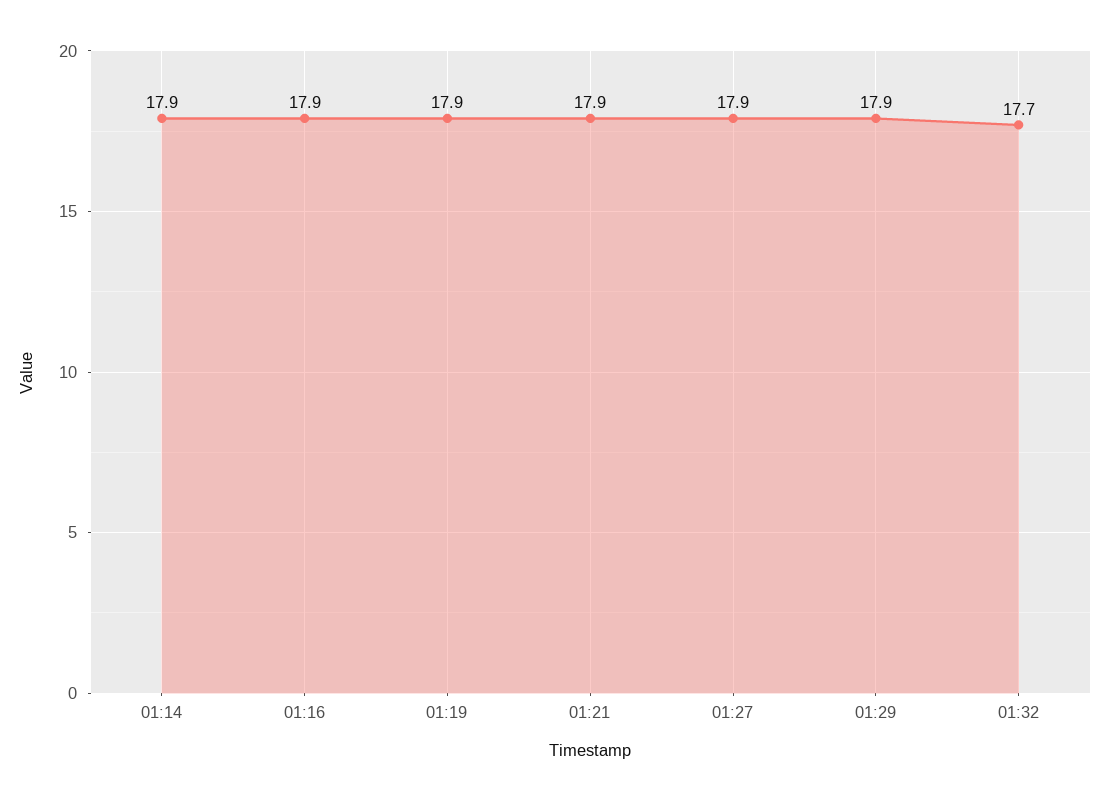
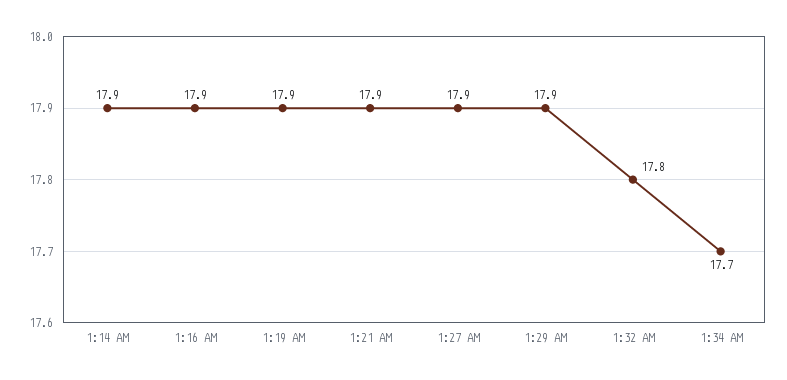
01:32: 17.7 -> 17.8
1:34 AM: none -> 17.7

